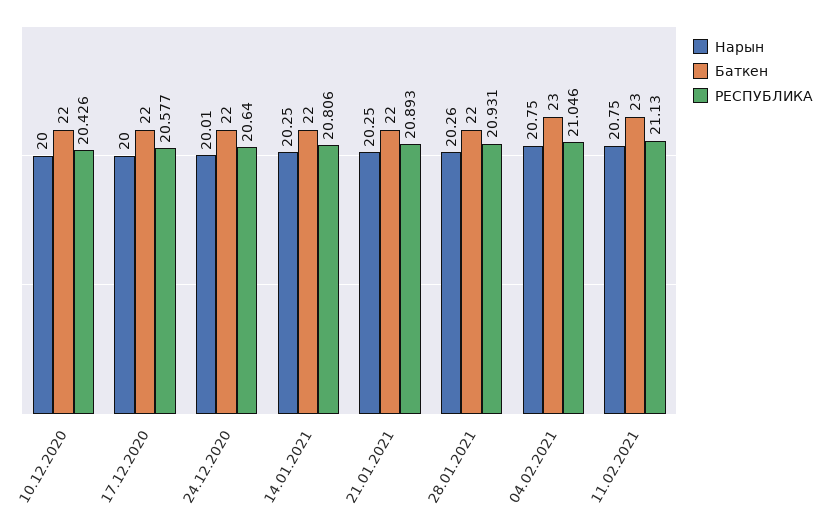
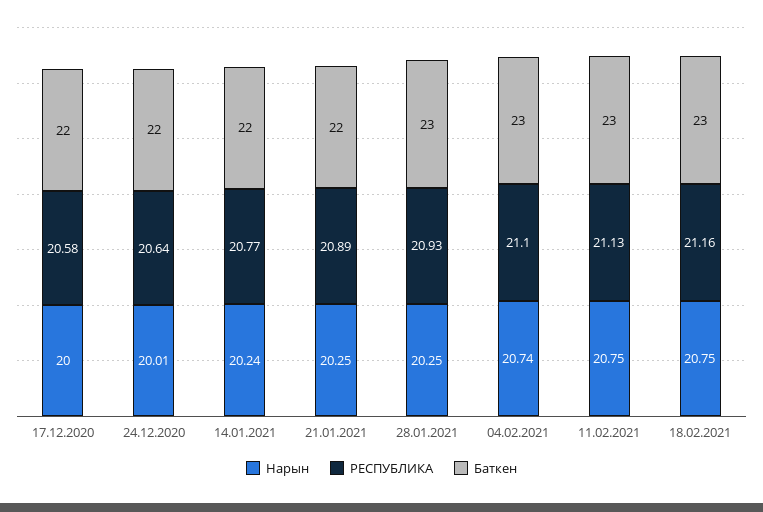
Нарын, 10.12.2020: 20 -> none
Баткен, 10.12.2020: 22 -> none
РЕСПУБЛИКА, 10.12.2020: 20.426 -> none
Нарын, 14.01.2021: 20.25 -> 20.24
РЕСПУБЛИКА, 14.01.2021: 20.806 -> 20.77
Нарын, 28.01.2021: 20.26 -> 20.25
Баткен, 28.01.2021: 22 -> 23
Нарын, 04.02.2021: 20.75 -> 20.74
РЕСПУБЛИКА, 04.02.2021: 21.046 -> 21.1
Нарын, 18.02.2021: none -> 20.75
РЕСПУБЛИКА, 18.02.2021: none -> 21.16
Баткен, 18.02.2021: none -> 23

